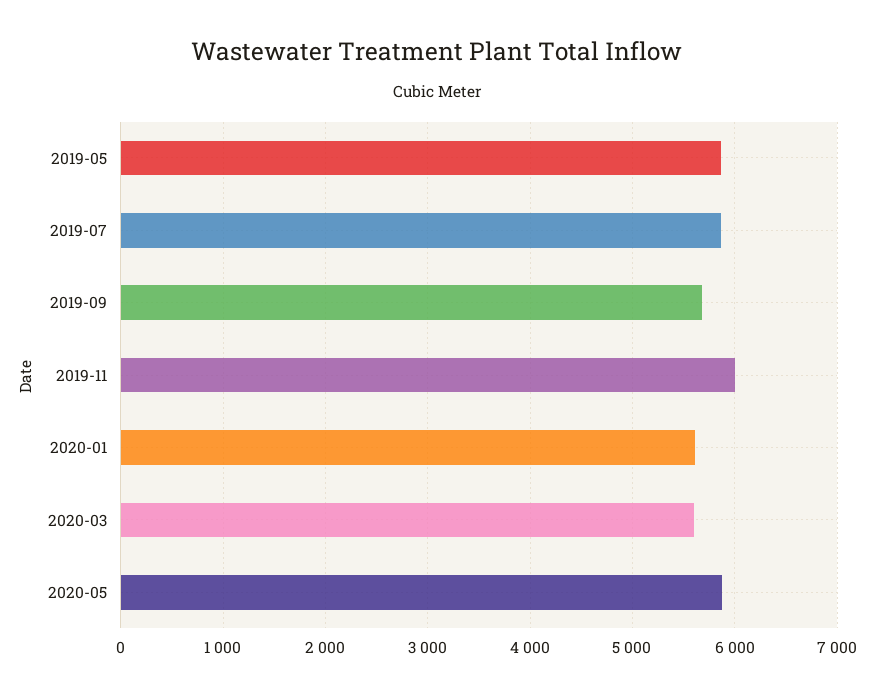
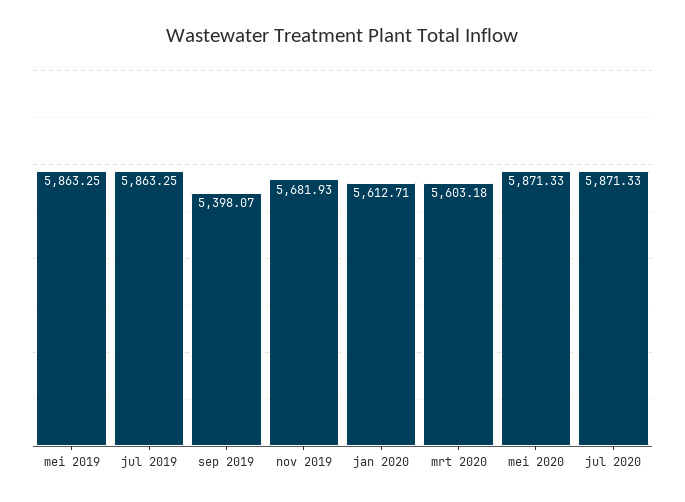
2019-09: 5700 -> 5398.07
2019-11: 6000 -> 5681.93
jul 2020: none -> 5871.33

